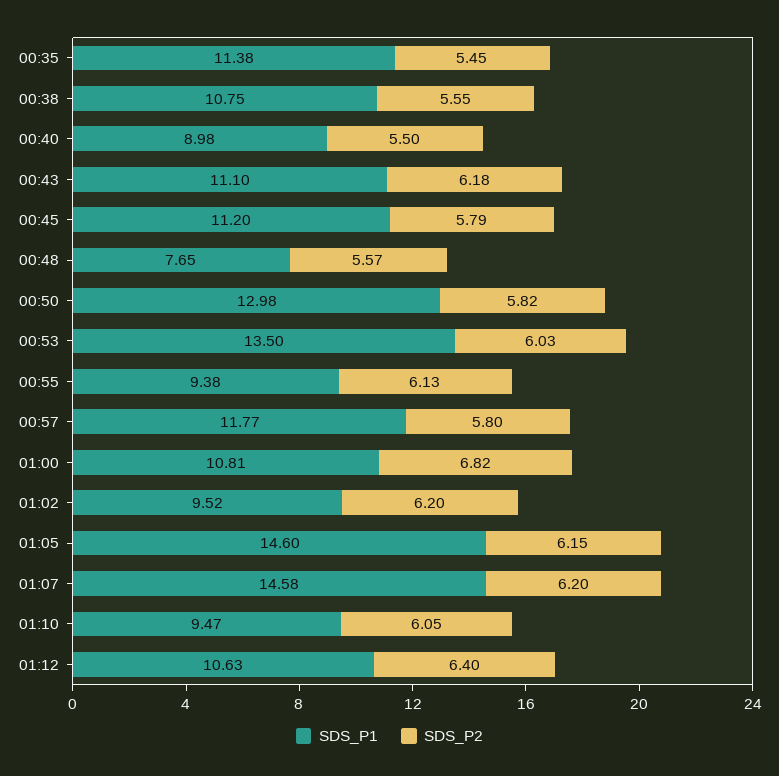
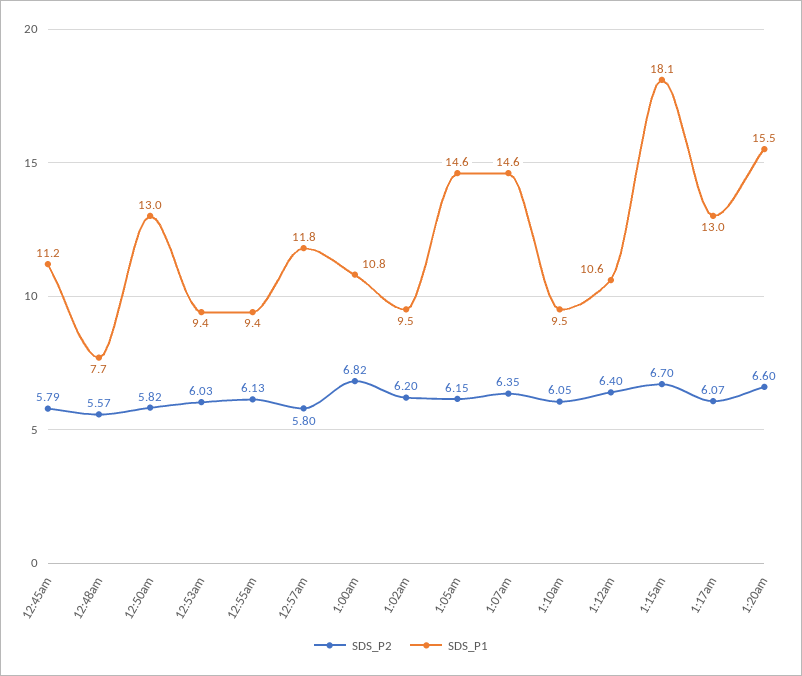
SDS_P1, 00:35: 11.38 -> none
SDS_P2, 00:35: 5.45 -> none
SDS_P1, 00:38: 10.75 -> none
SDS_P2, 00:38: 5.55 -> none
SDS_P1, 00:40: 8.98 -> none
SDS_P2, 00:40: 5.5 -> none
SDS_P1, 00:43: 11.1 -> none
SDS_P2, 00:43: 6.18 -> none
SDS_P1, 00:53: 13.5 -> 9.4
SDS_P2, 01:07: 6.2 -> 6.35
SDS_P2, 1:15am: none -> 6.7
SDS_P1, 1:15am: none -> 18.1
SDS_P2, 1:17am: none -> 6.07
SDS_P1, 1:17am: none -> 13
SDS_P2, 1:20am: none -> 6.6
SDS_P1, 1:20am: none -> 15.5

